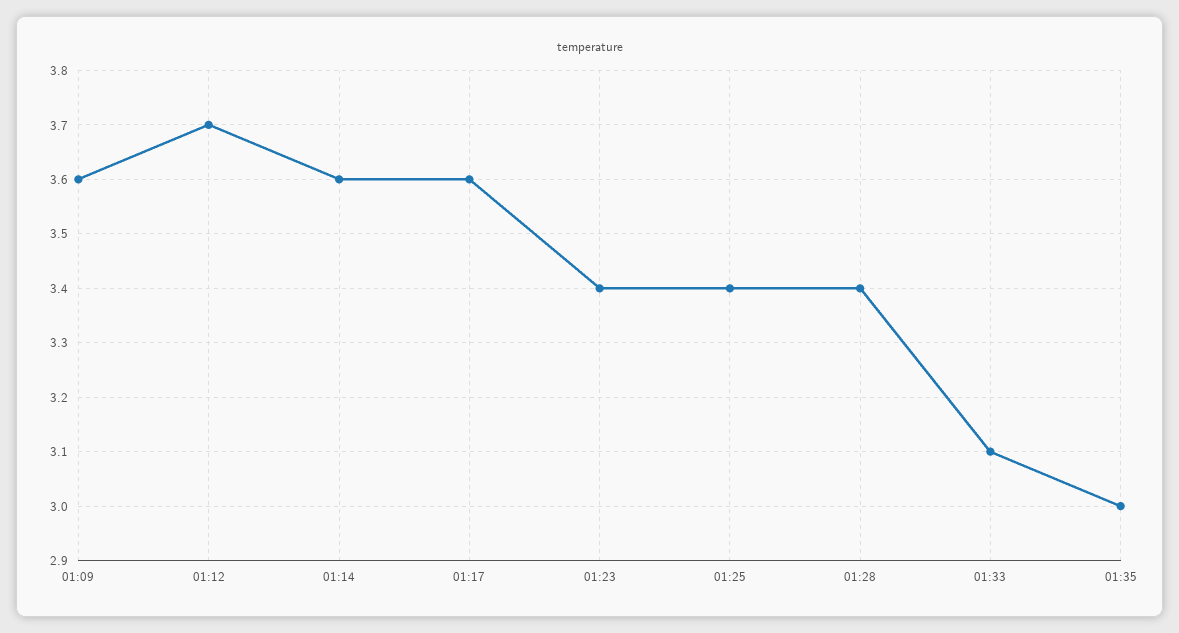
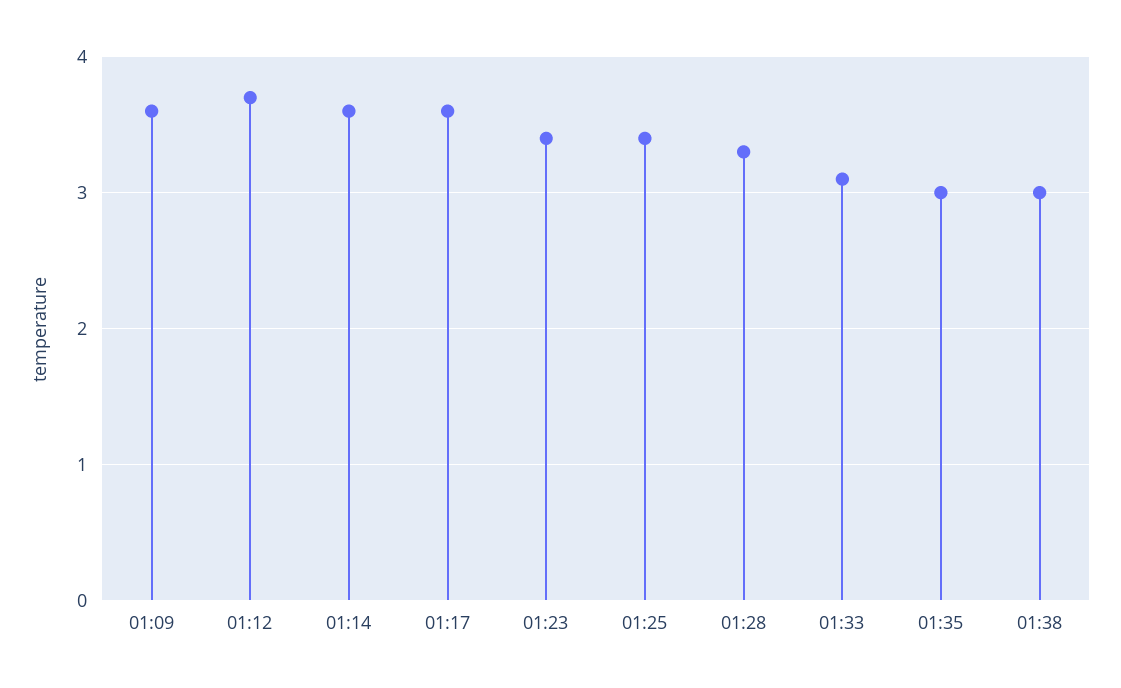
01:28: 3.4 -> 3.3
01:38: none -> 3

